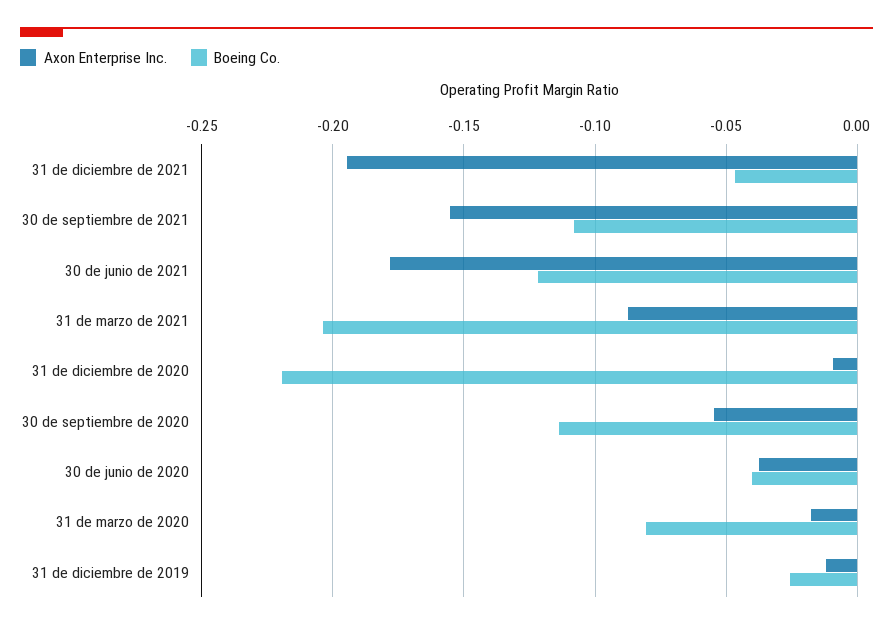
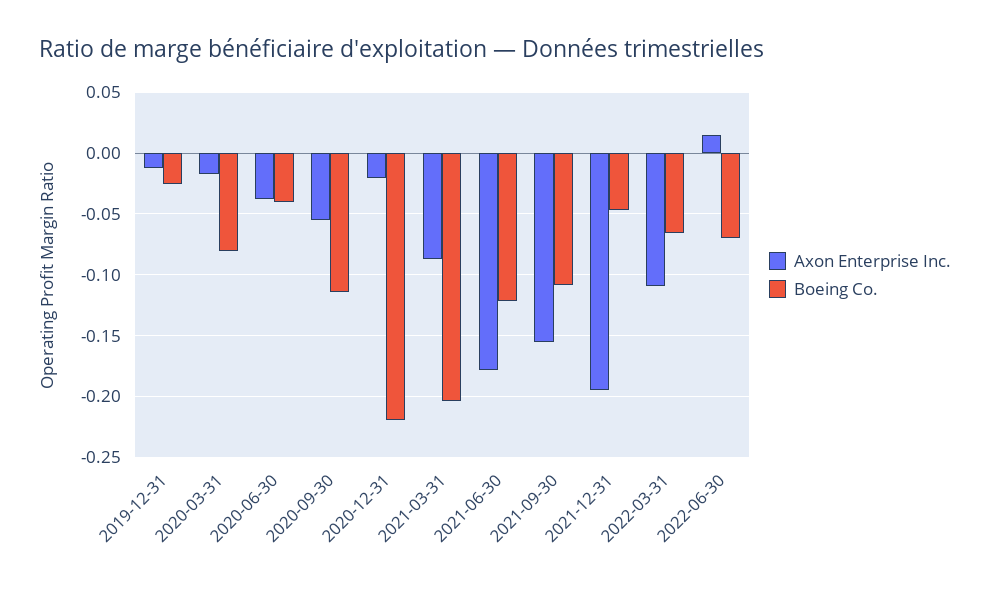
Axon Enterprise Inc., 31 de diciembre de 2020: -0.01 -> -0.02
Axon Enterprise Inc., 2022-03-31: none -> -0.11
Boeing Co., 2022-03-31: none -> -0.065
Axon Enterprise Inc., 2022-06-30: none -> 0.015
Boeing Co., 2022-06-30: none -> -0.07

